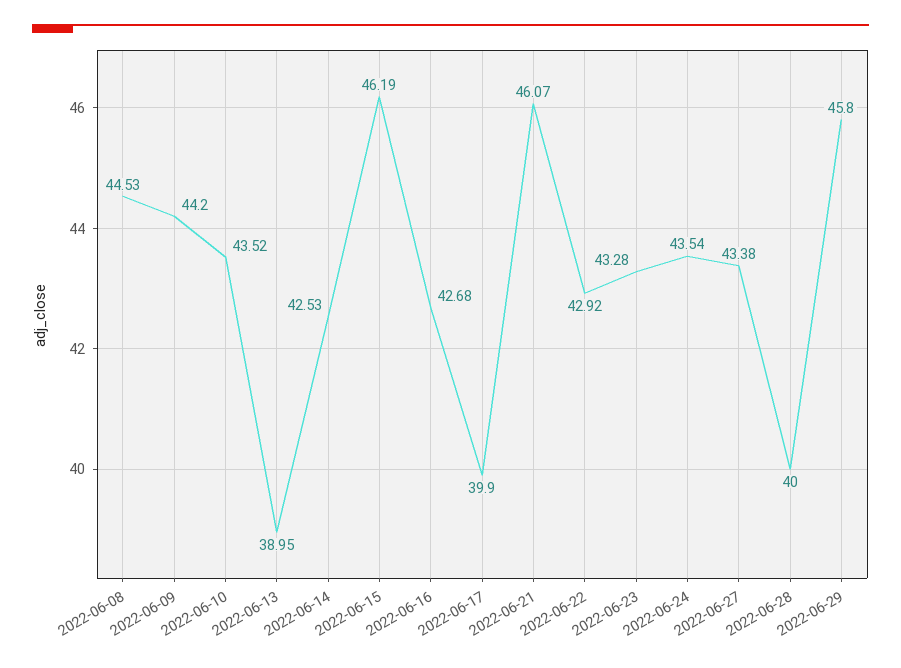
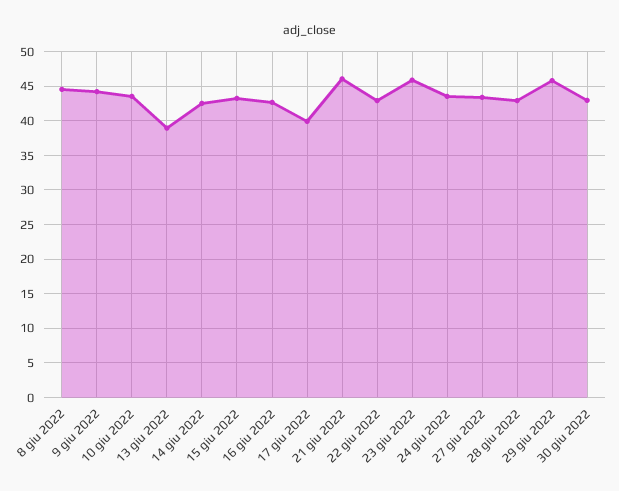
2022-06-15: 46.19 -> 43
2022-06-23: 43.28 -> 46
2022-06-28: 40 -> 43
30 giu 2022: none -> 43

